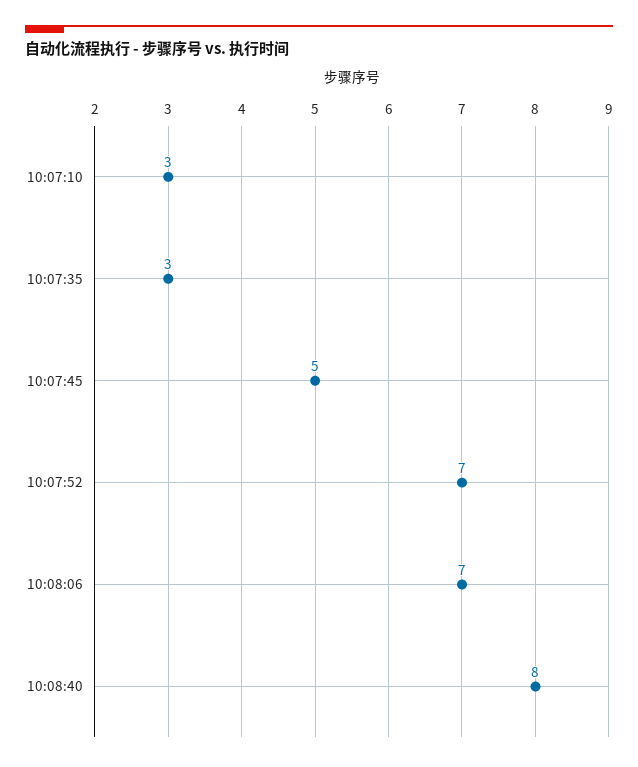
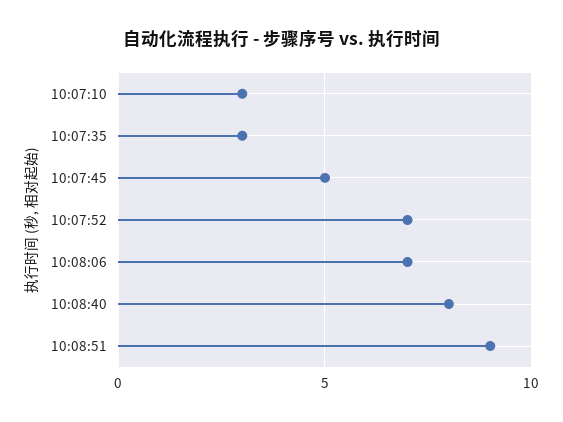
10:08:51: none -> 9

